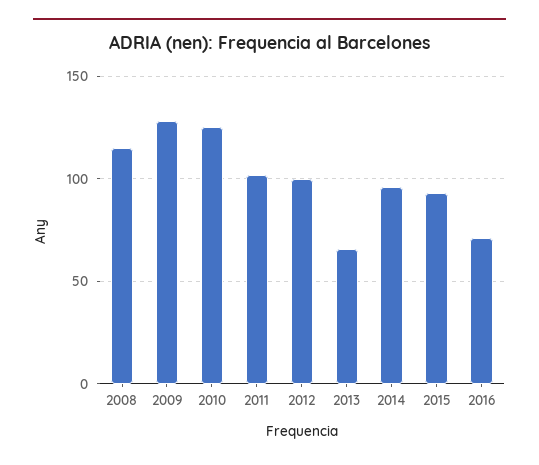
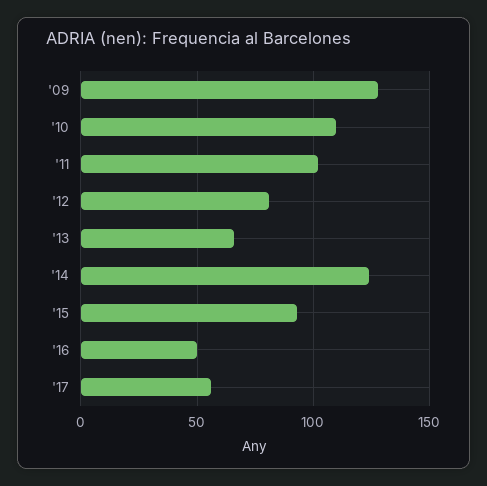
2008: 115 -> none
2010: 125 -> 110
2012: 100 -> 80
2014: 95 -> 125
2016: 70 -> 50
'17: none -> 55

